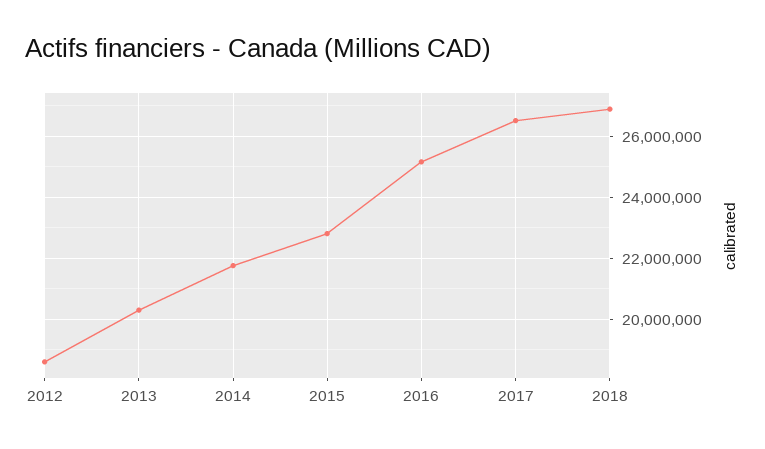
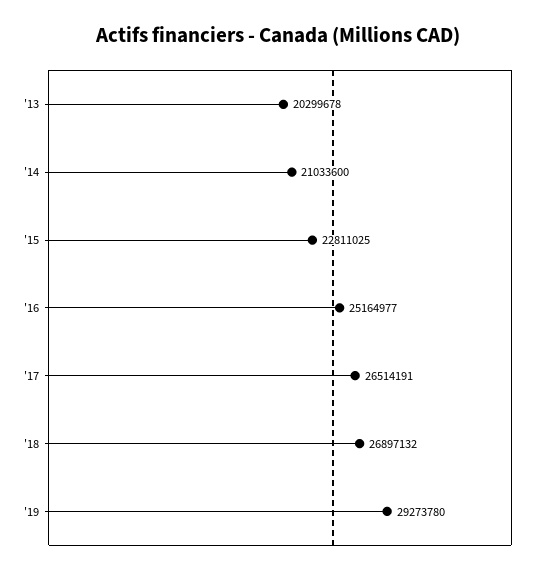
2012: 18600000 -> none
2014: 21800000 -> 21033600
'19: none -> 29273780

